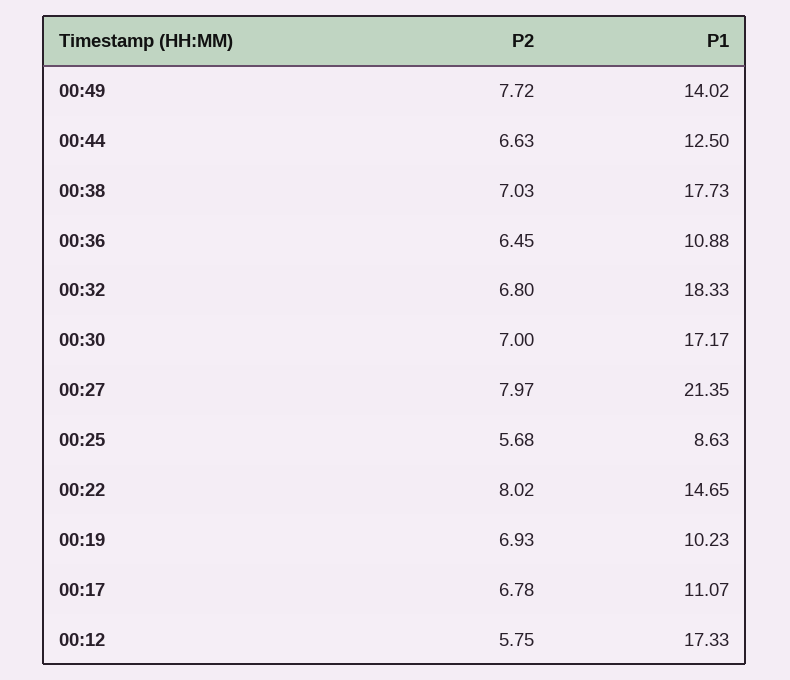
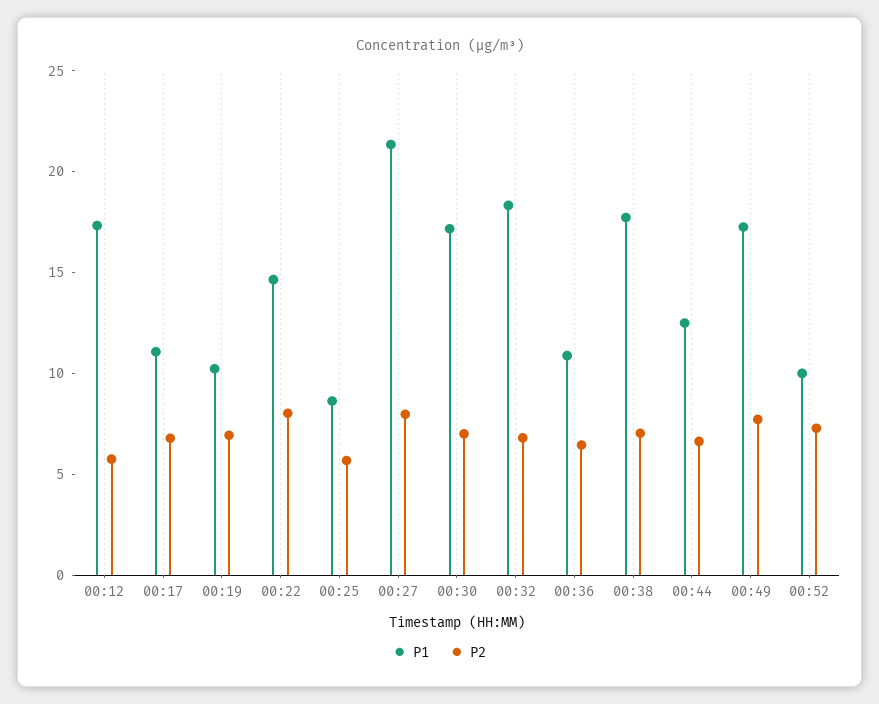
P1, 00:49: 14.02 -> 17
P1, 00:52: none -> 10
P2, 00:52: none -> 7

